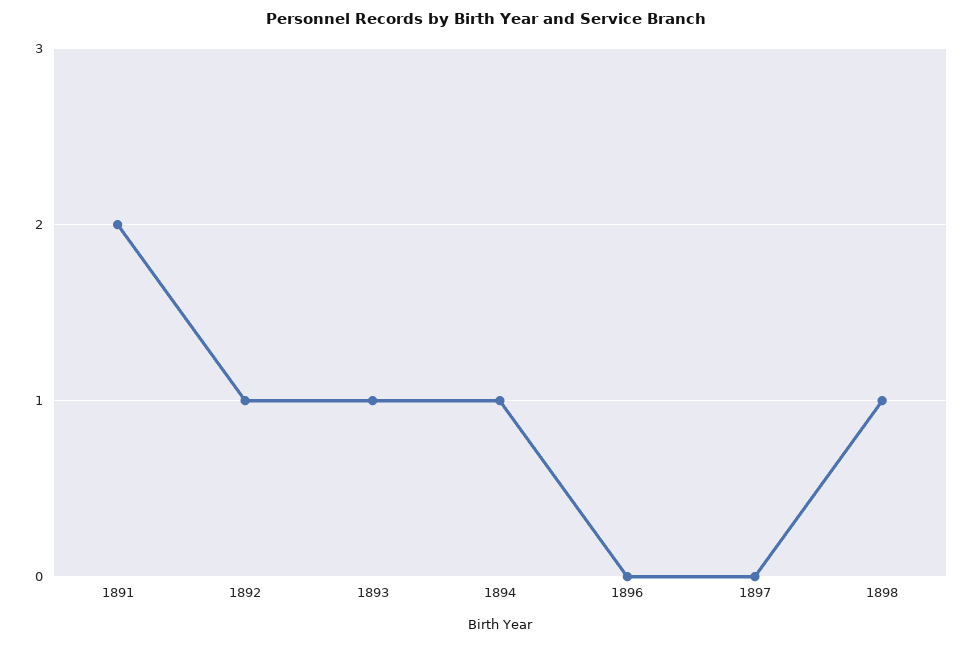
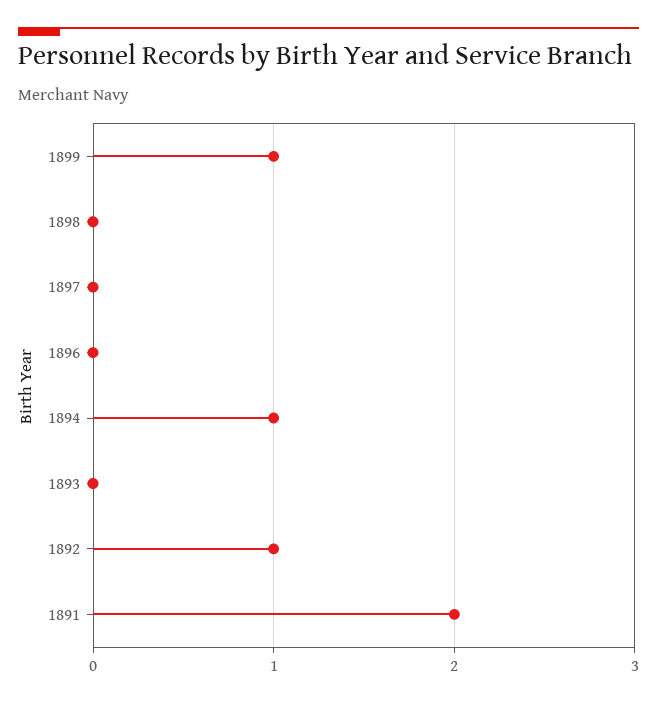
1893: 1 -> 0
1898: 1 -> 0
1899: none -> 1

